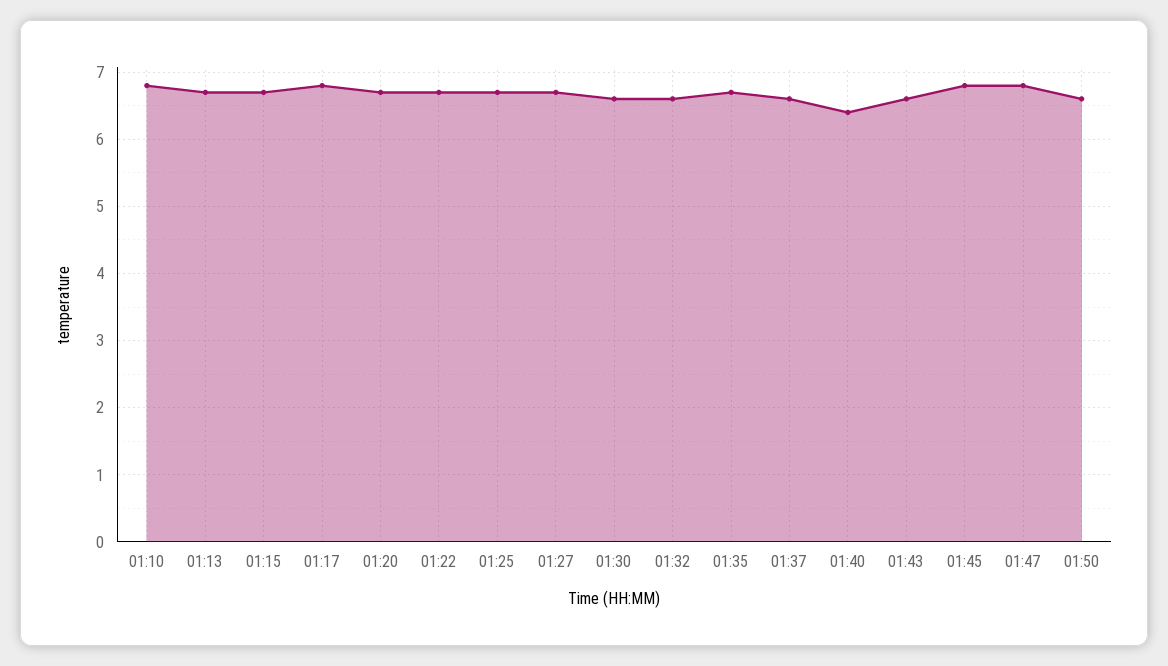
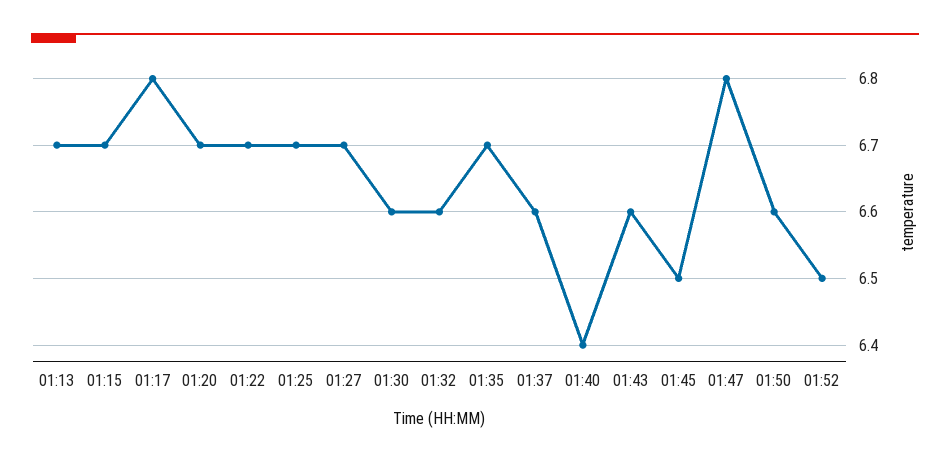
01:10: 6.8 -> none
01:45: 6.8 -> 6.5
01:52: none -> 6.5

